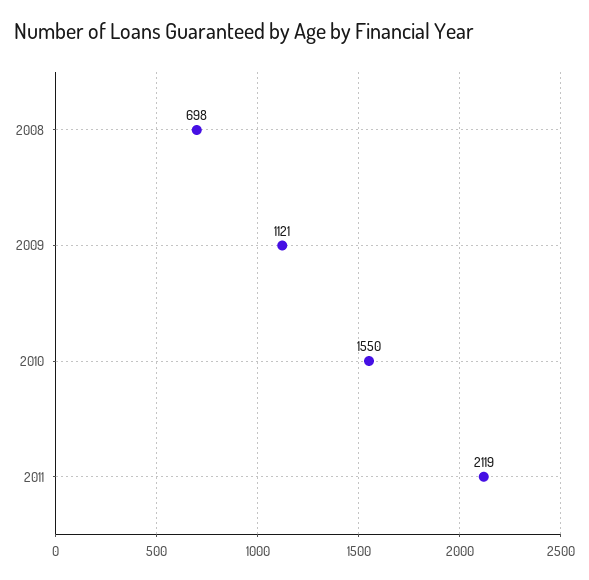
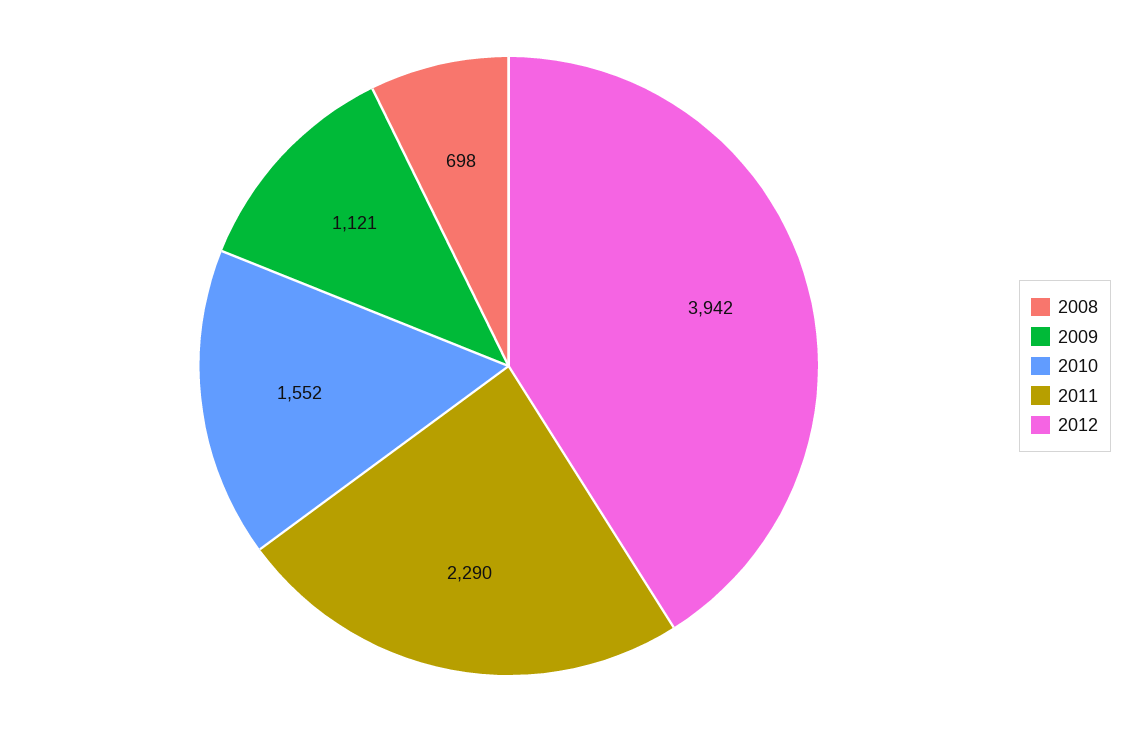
2010: 1550 -> 1552
2011: 2119 -> 2290
2012: none -> 3942

